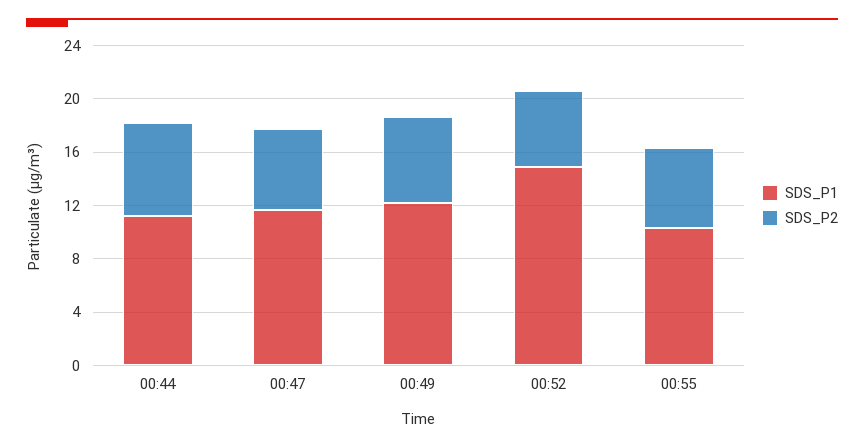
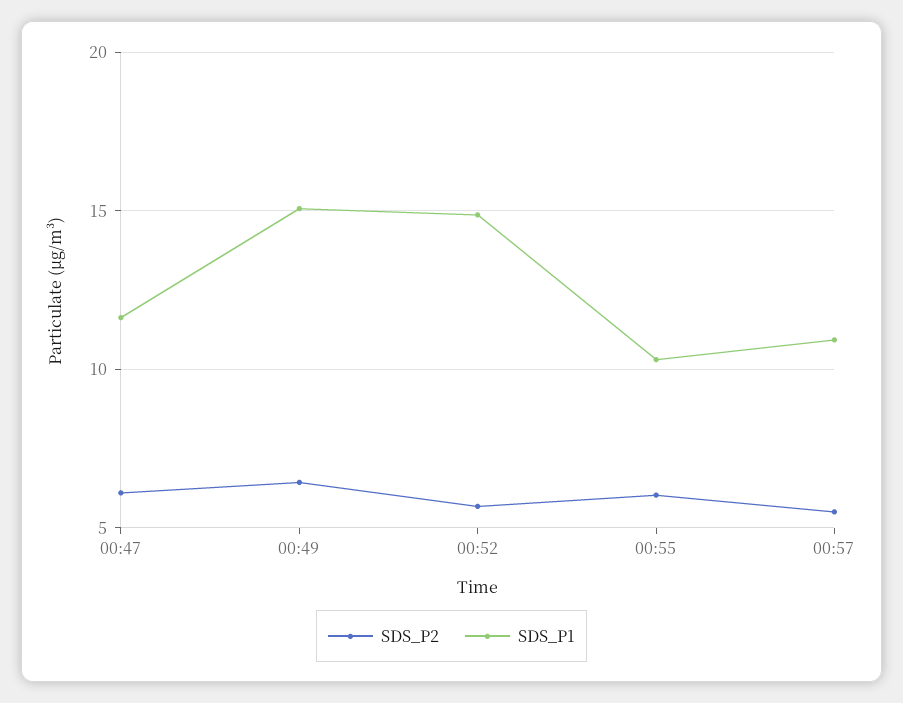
SDS_P1, 00:44: 11 -> none
SDS_P2, 00:44: 7 -> none
SDS_P1, 00:49: 12 -> 15
SDS_P2, 00:57: none -> 5.5
SDS_P1, 00:57: none -> 11

